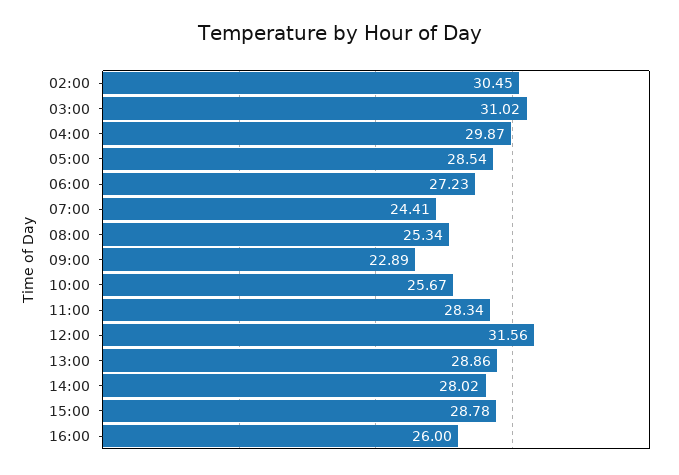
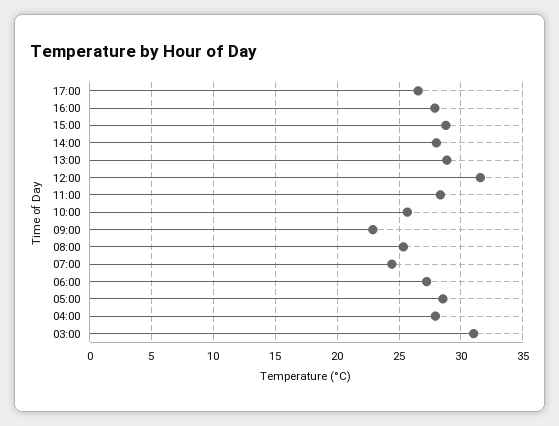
02:00: 30.45 -> none
04:00: 29.87 -> 28
16:00: 26 -> 28
17:00: none -> 26.5

